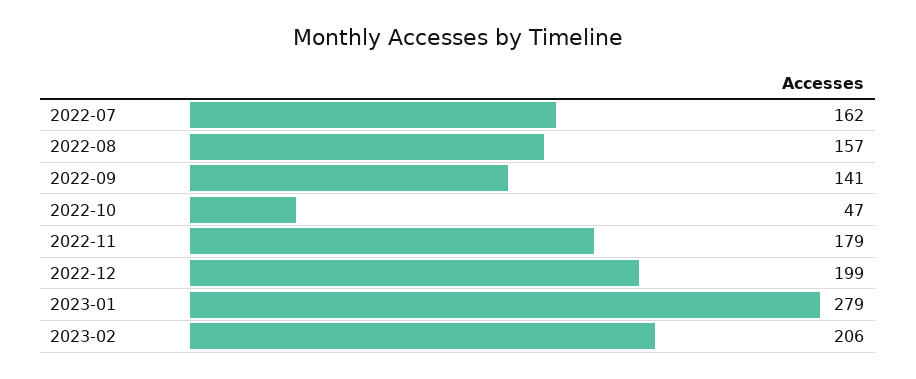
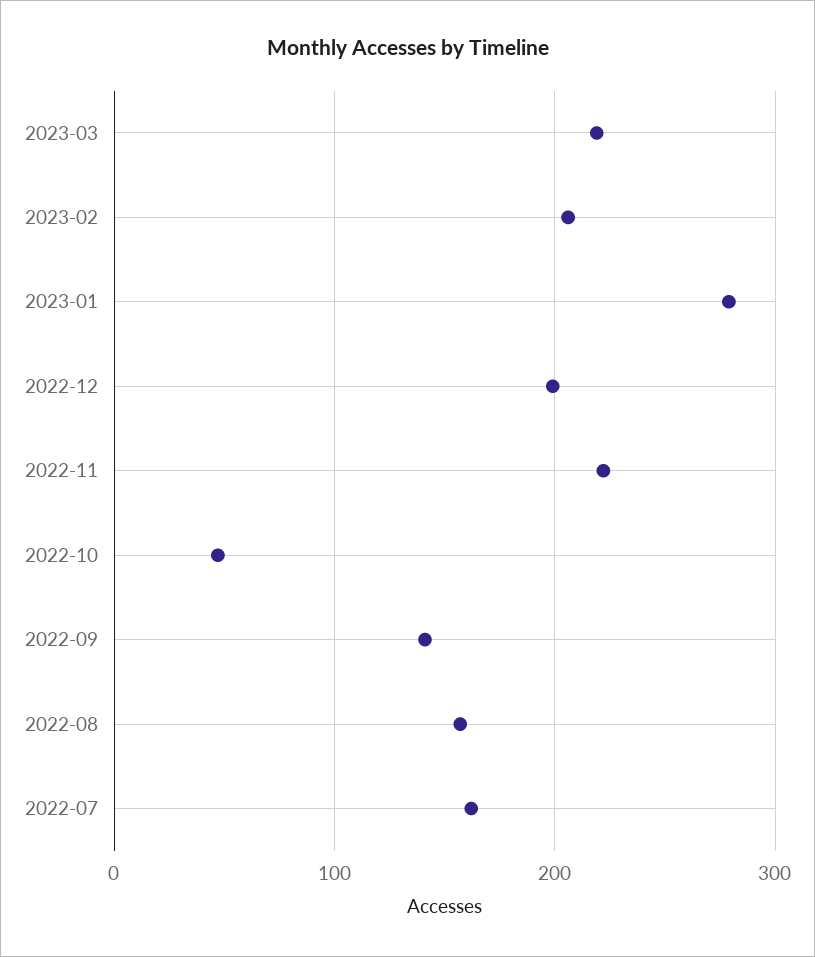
2022-11: 179 -> 220
2023-03: none -> 220

